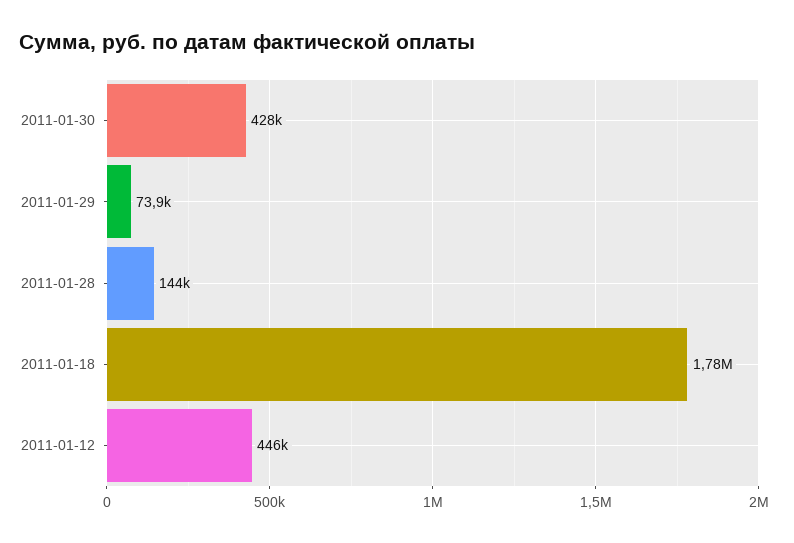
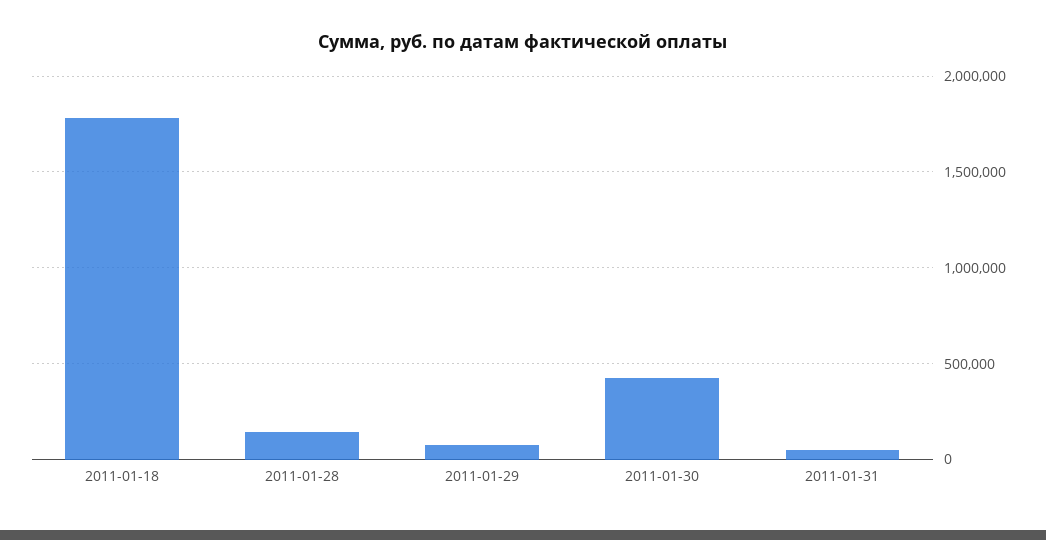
2011-01-12: 446000 -> none
2011-01-31: none -> 50000

